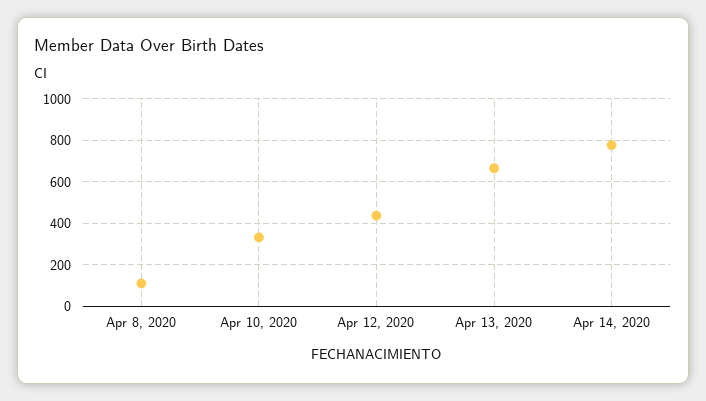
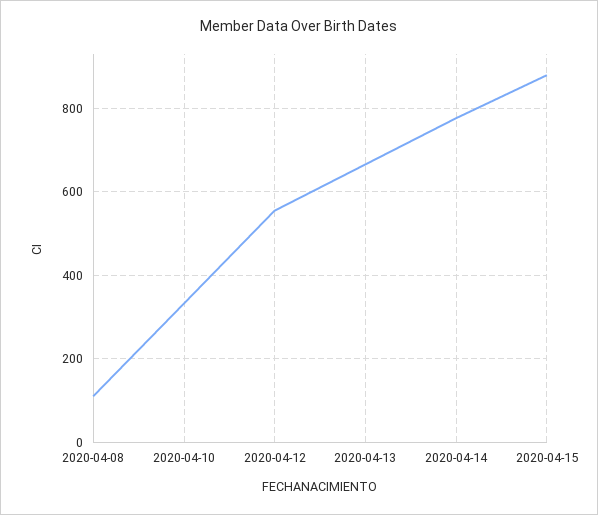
Apr 12, 2020: 450 -> 560
2020-04-15: none -> 880

